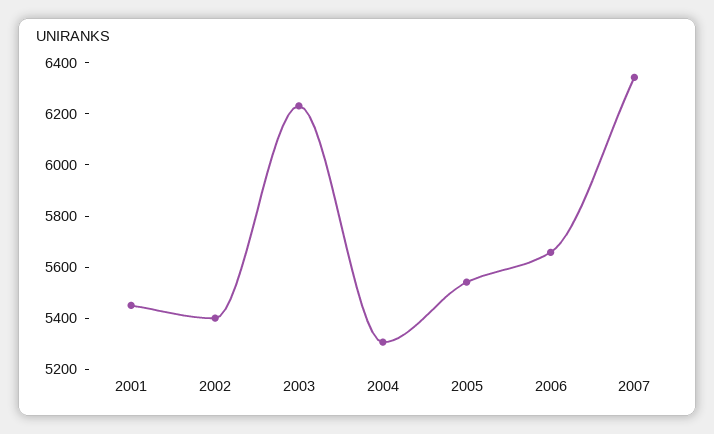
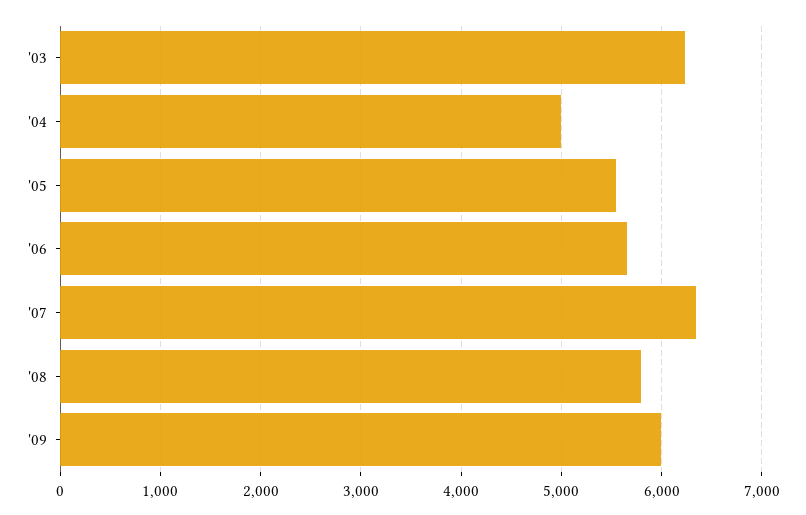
2001: 5450 -> none
2002: 5400 -> none
2004: 5300 -> 5000
'08: none -> 5800
'09: none -> 6000

